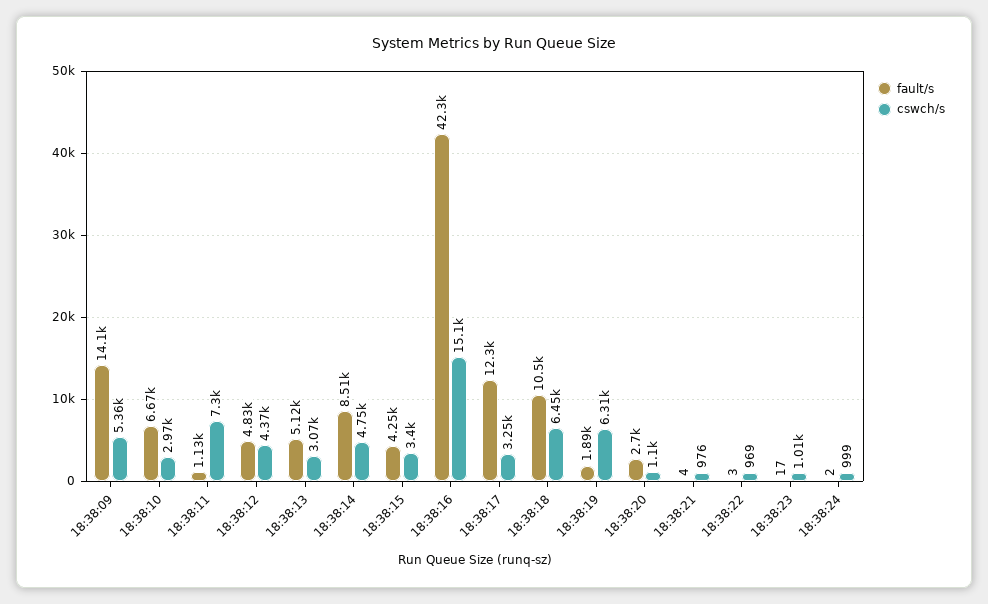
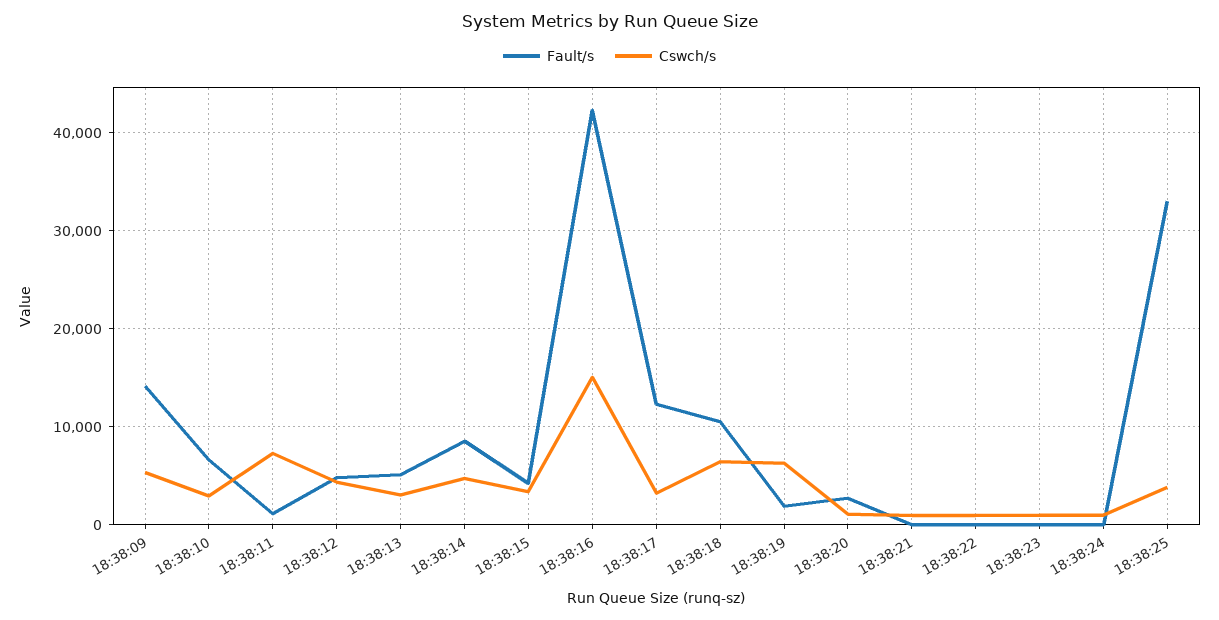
fault/s, 18:38:25: none -> 33000
cswch/s, 18:38:25: none -> 4000

